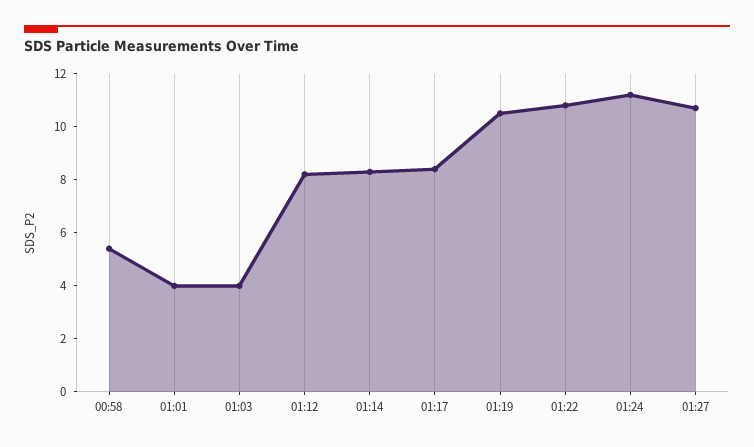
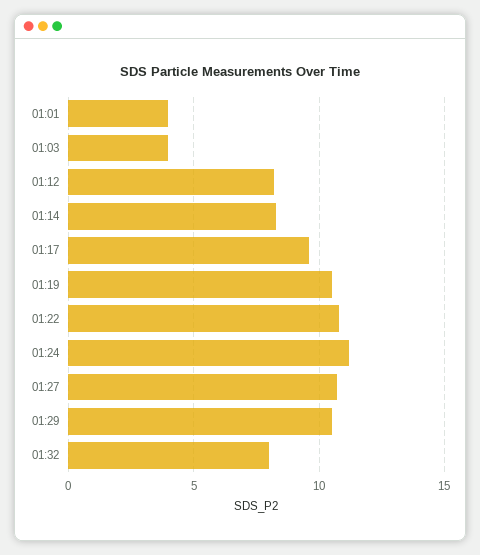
00:58: 5.5 -> none
01:17: 8.5 -> 9.5
01:29: none -> 10.5
01:32: none -> 8

